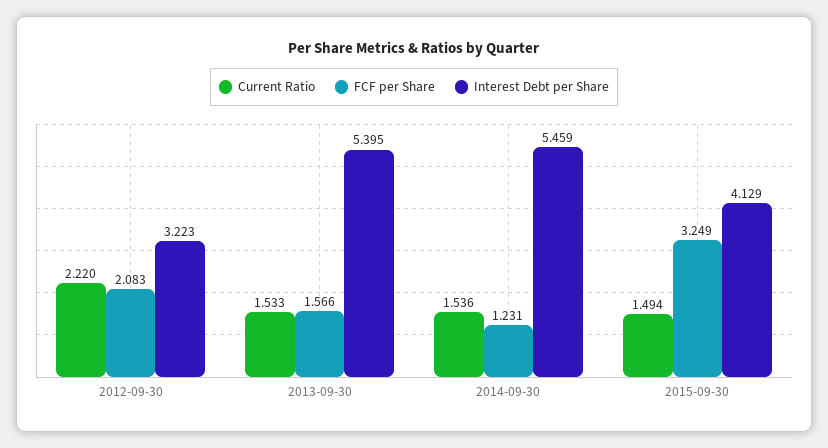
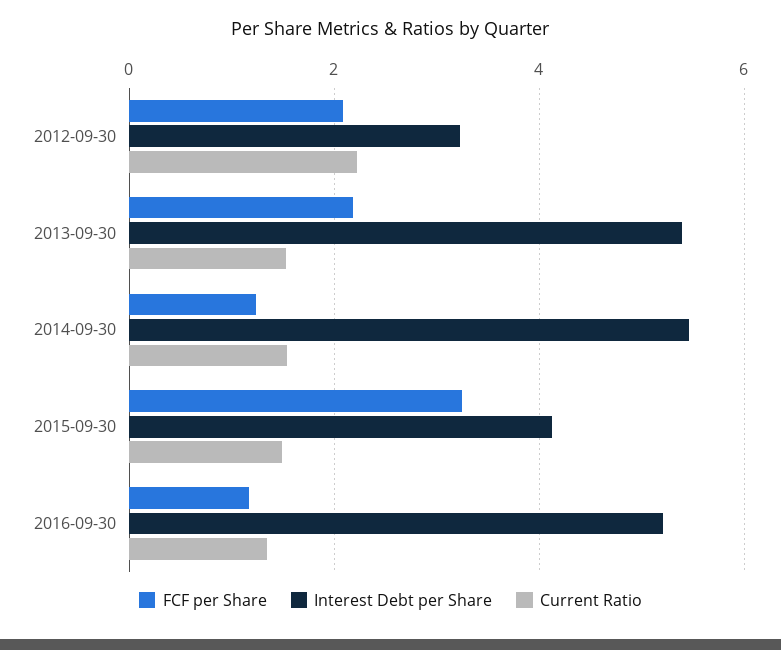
FCF per Share, 2013-09-30: 1.566 -> 2.2
FCF per Share, 2016-09-30: none -> 1.2
Interest Debt per Share, 2016-09-30: none -> 5.2
Current Ratio, 2016-09-30: none -> 1.4

